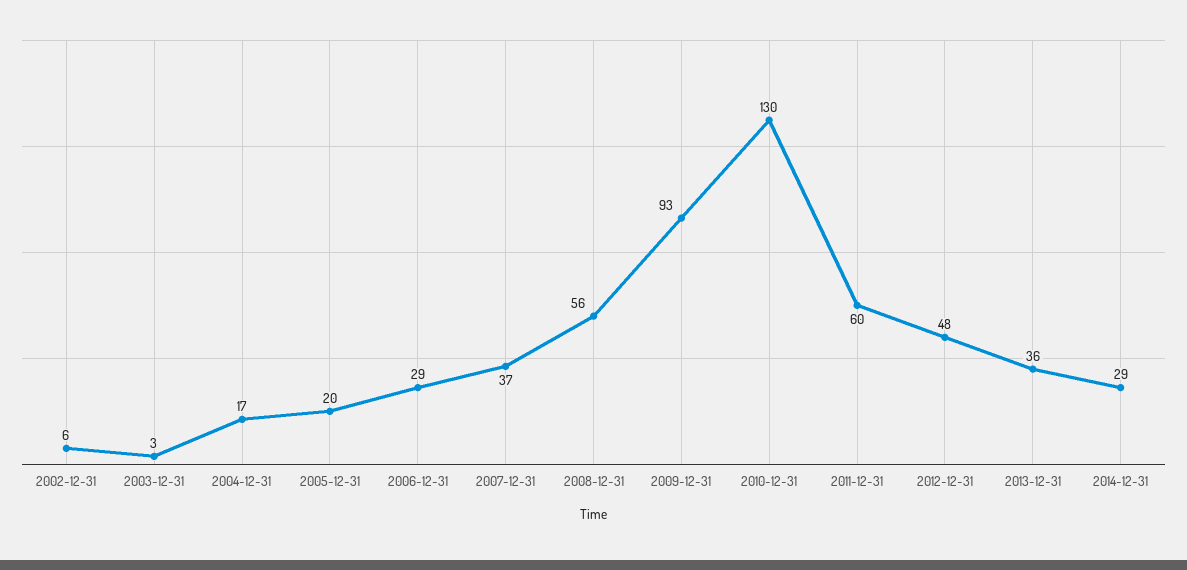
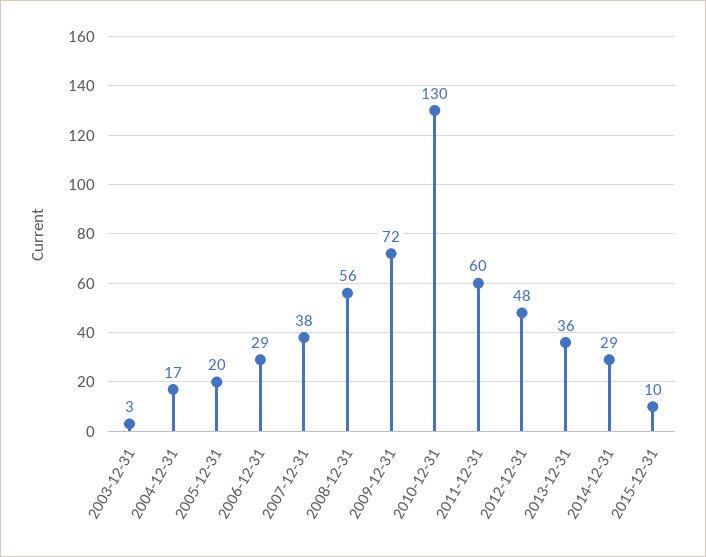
2002-12-31: 6 -> none
2007-12-31: 37 -> 38
2009-12-31: 93 -> 72
2015-12-31: none -> 10

